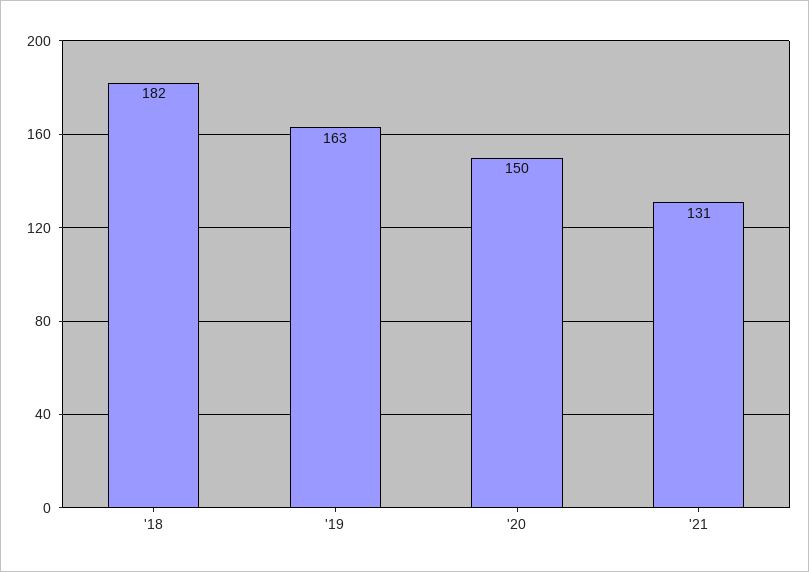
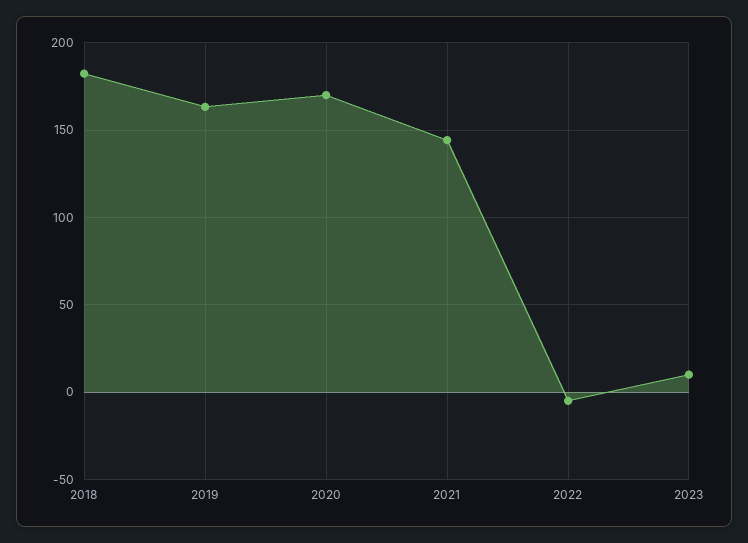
'20: 150 -> 170
'21: 131 -> 145
2022: none -> -5
2023: none -> 10

